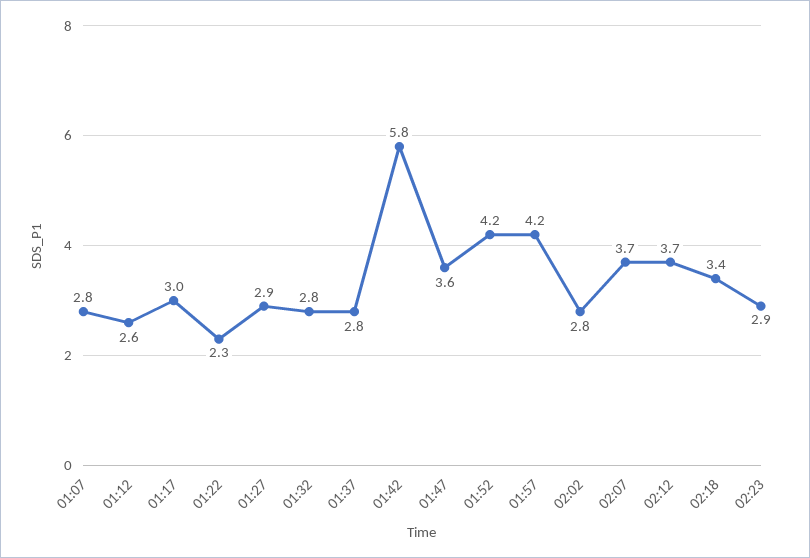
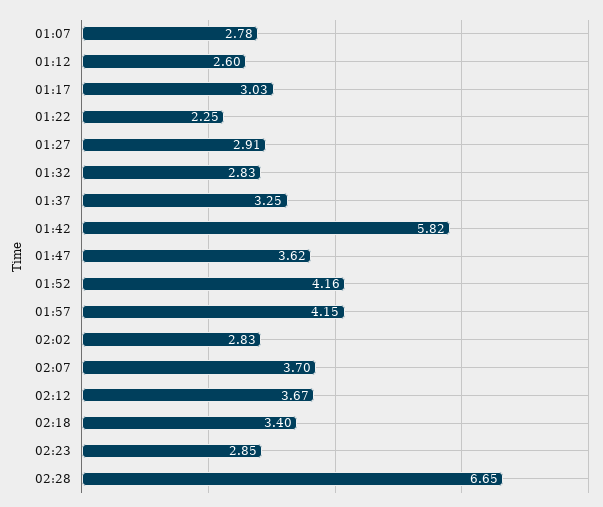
01:37: 2.8 -> 3.25
02:28: none -> 6.65

